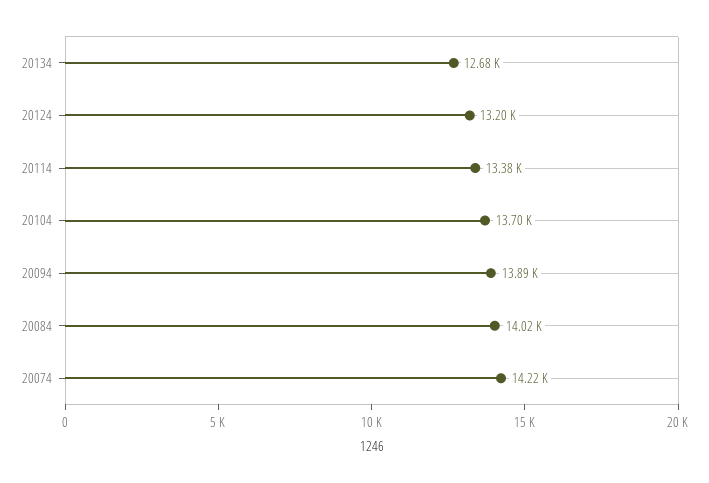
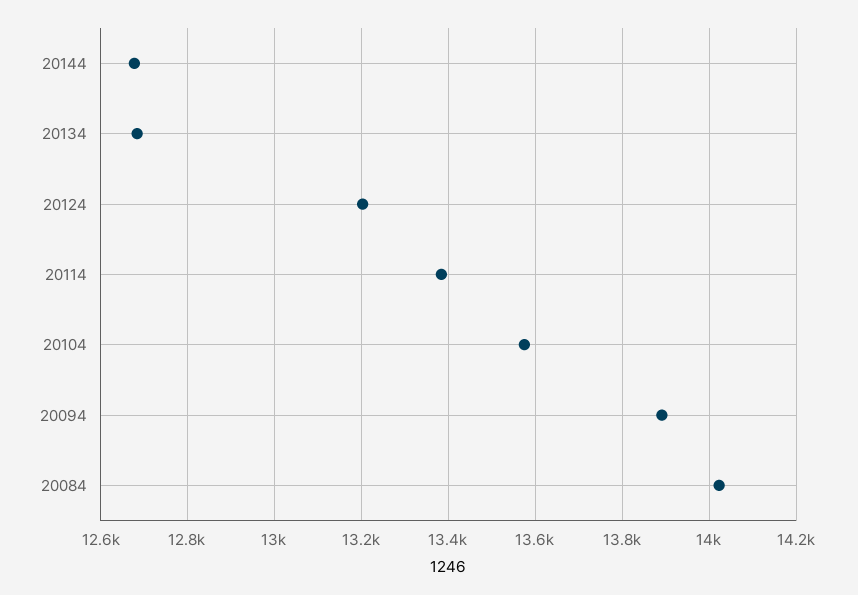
20104: 13700 -> 13580
20074: 14220 -> none
20144: none -> 12680

